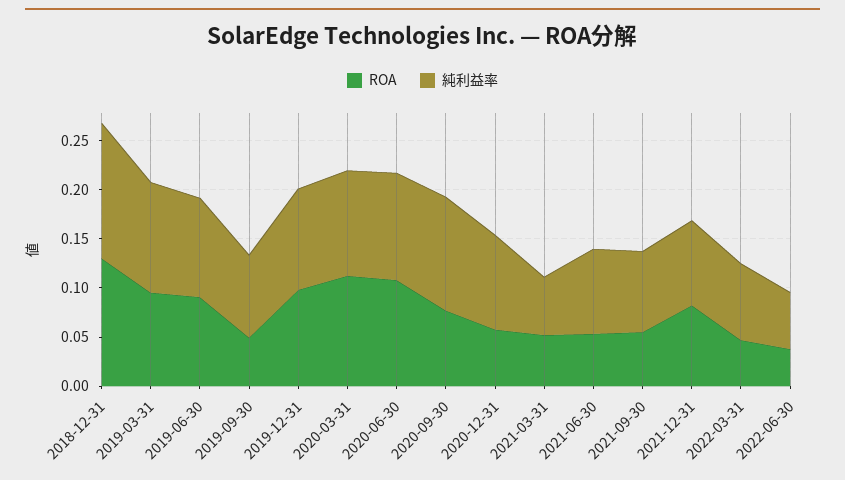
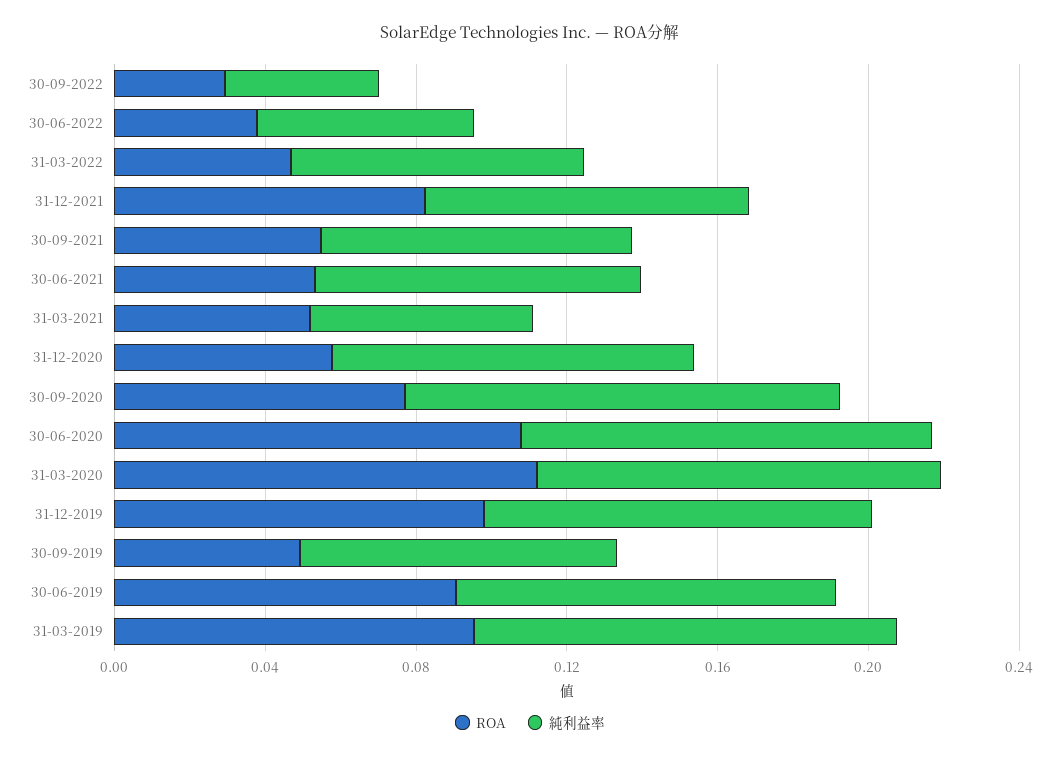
ROA, 2018-12-31: 0.13 -> none
純利益率, 2018-12-31: 0.14 -> none
ROA, 30-09-2022: none -> 0.03
純利益率, 30-09-2022: none -> 0.04

